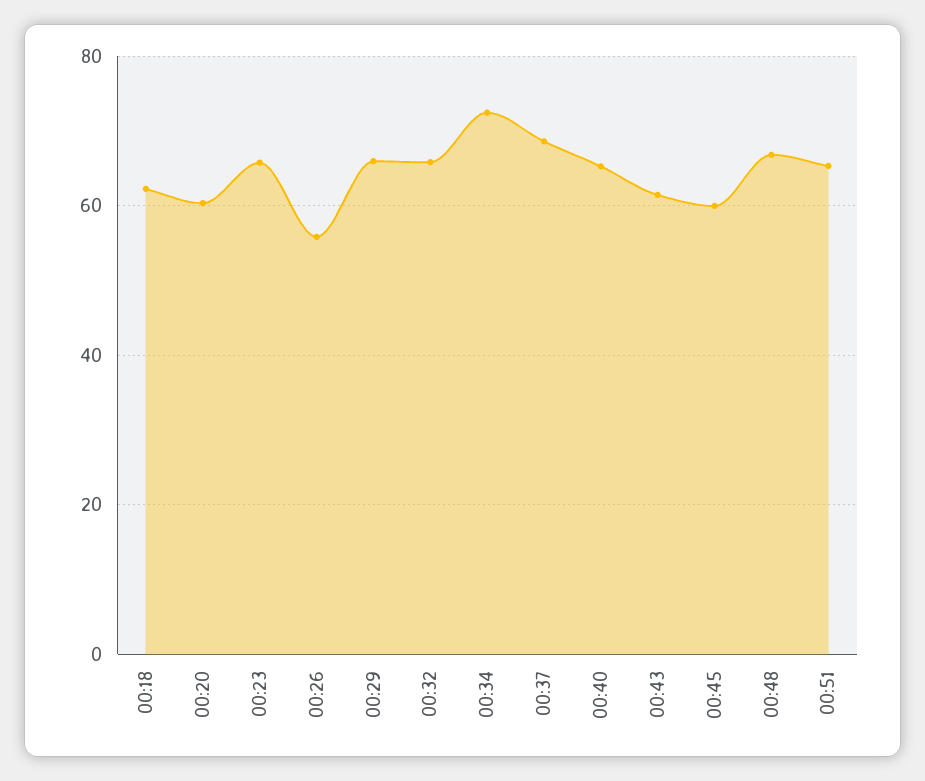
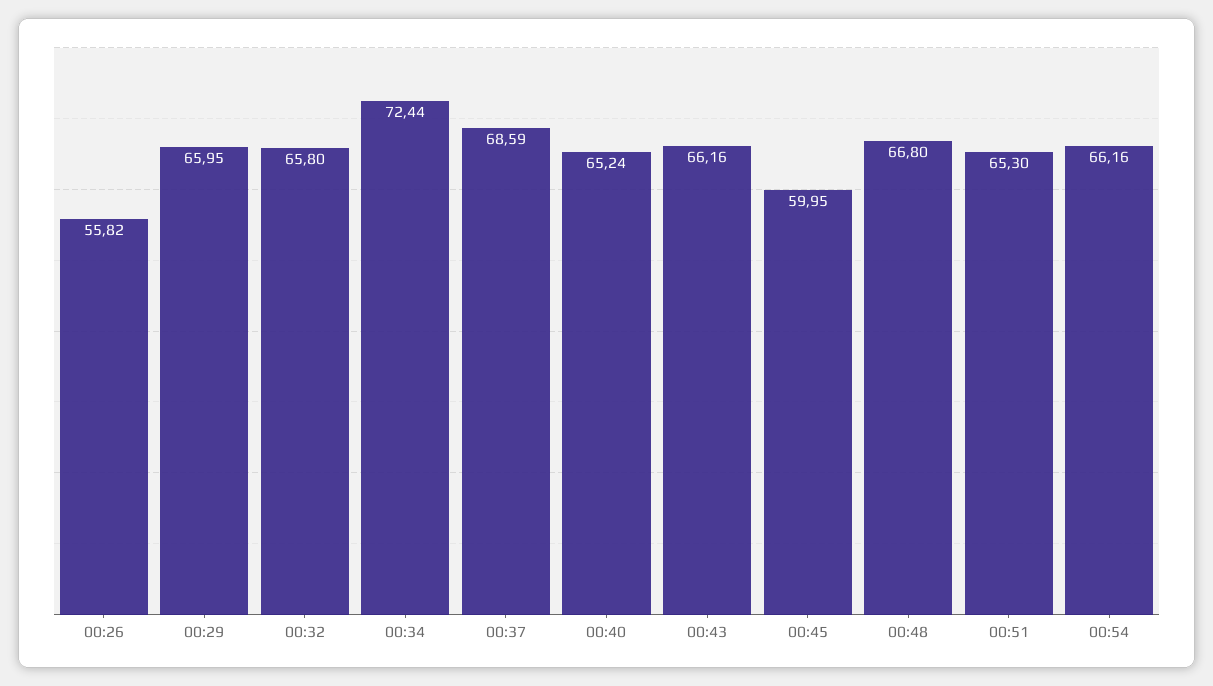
00:18: 62 -> none
00:20: 60 -> none
00:23: 66 -> none
00:43: 62 -> 66.16
00:54: none -> 66.16

